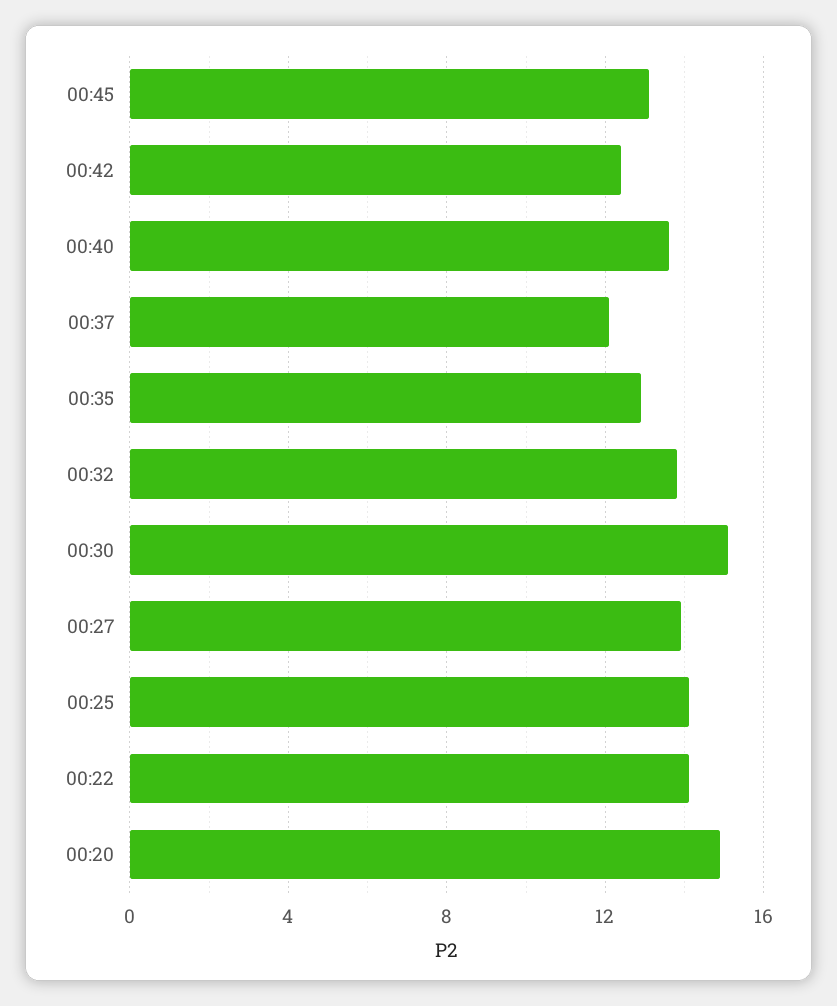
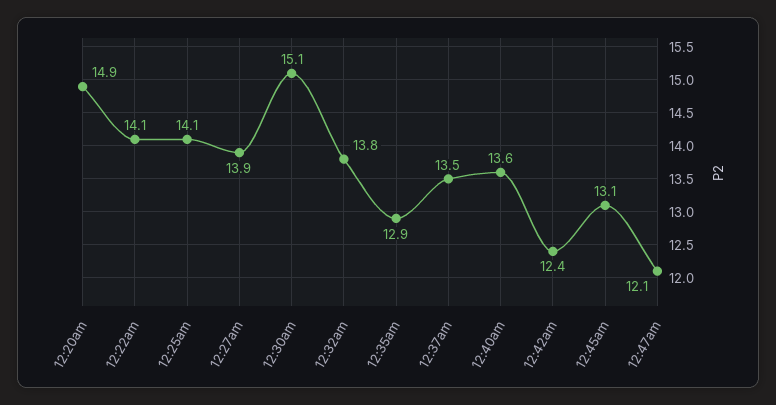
00:37: 12 -> 13.5
12:47am: none -> 12.1

